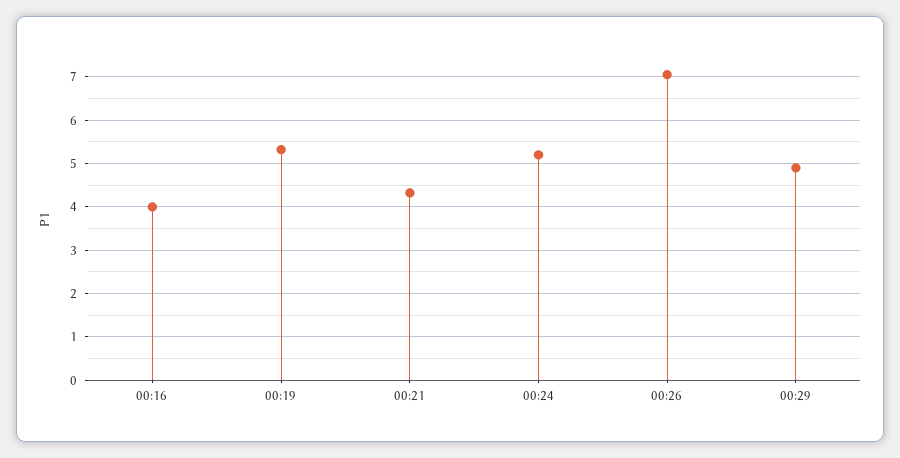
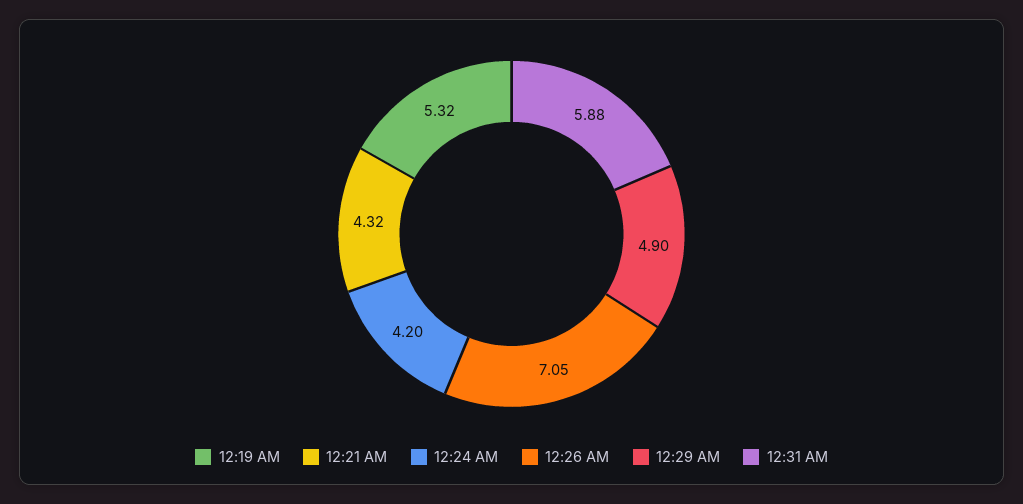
00:16: 4 -> none
00:24: 5.2 -> 4.2
12:31 AM: none -> 5.88

